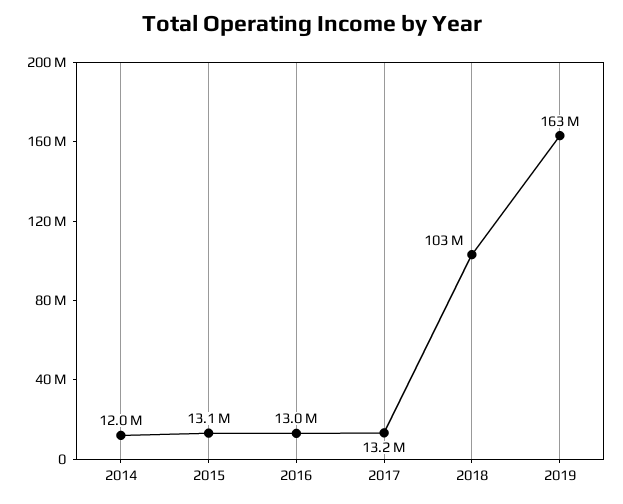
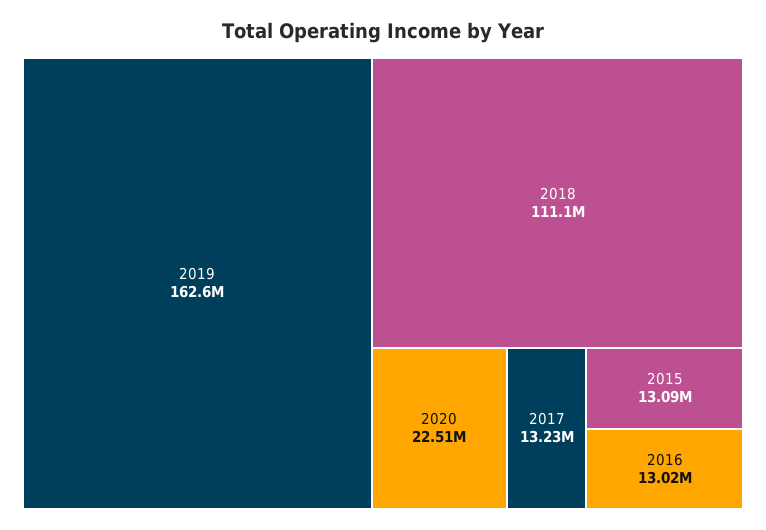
2014: 12000000 -> none
2018: 103000000 -> 111100000
2020: none -> 22510000

